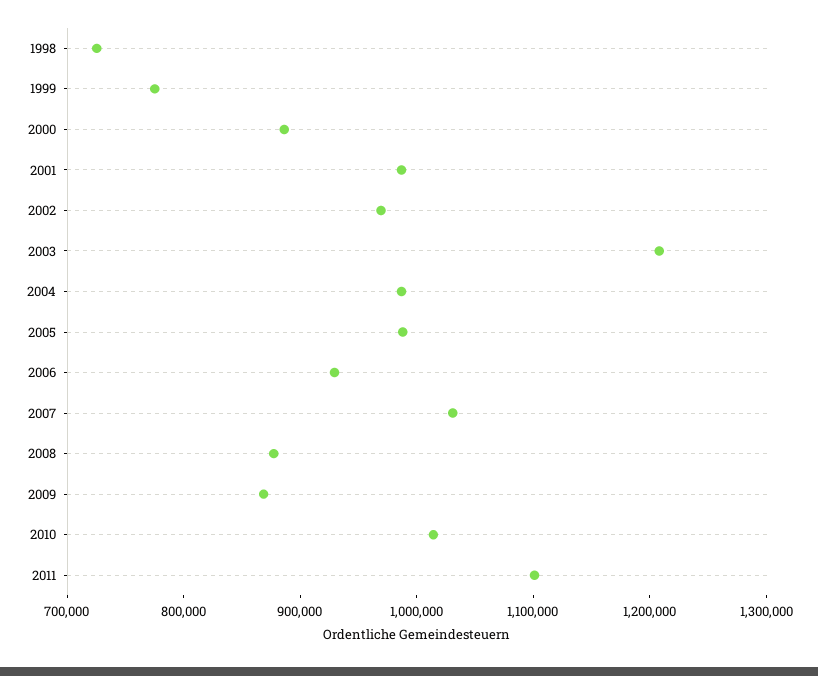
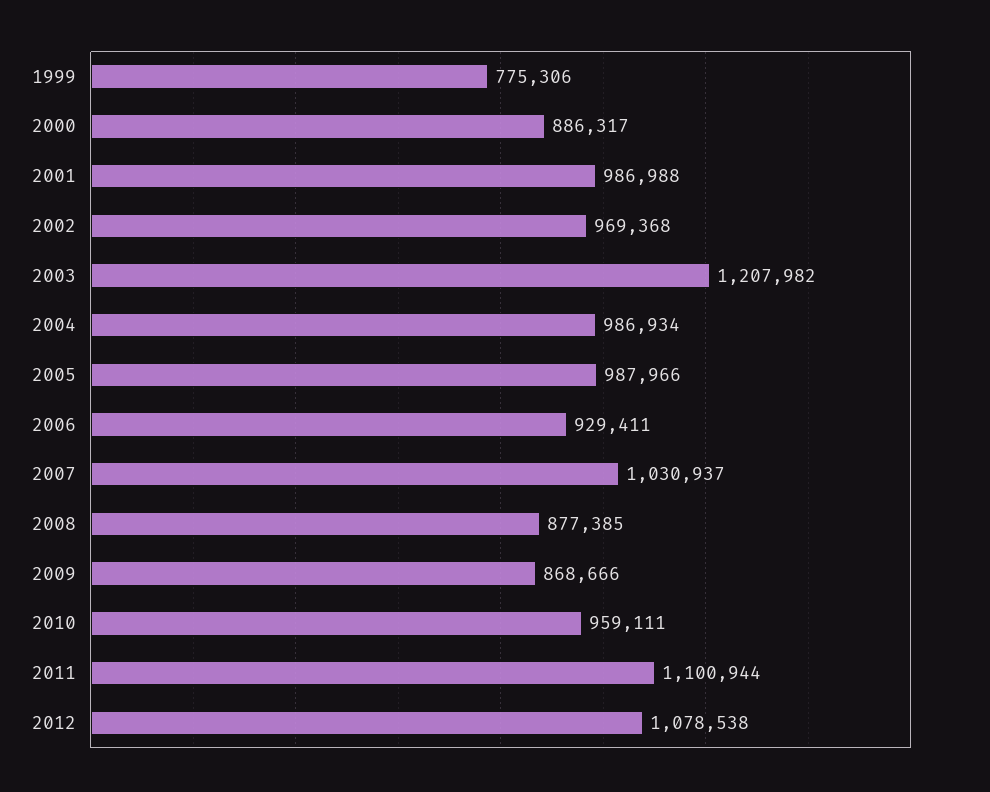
1998: 720000 -> none
2010: 1020000 -> 959111
2012: none -> 1078538

